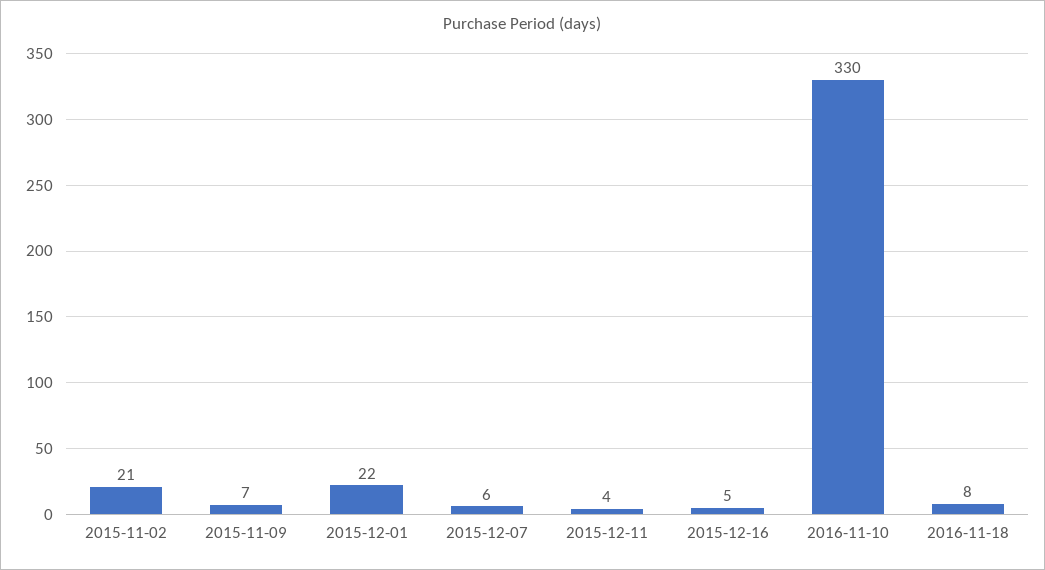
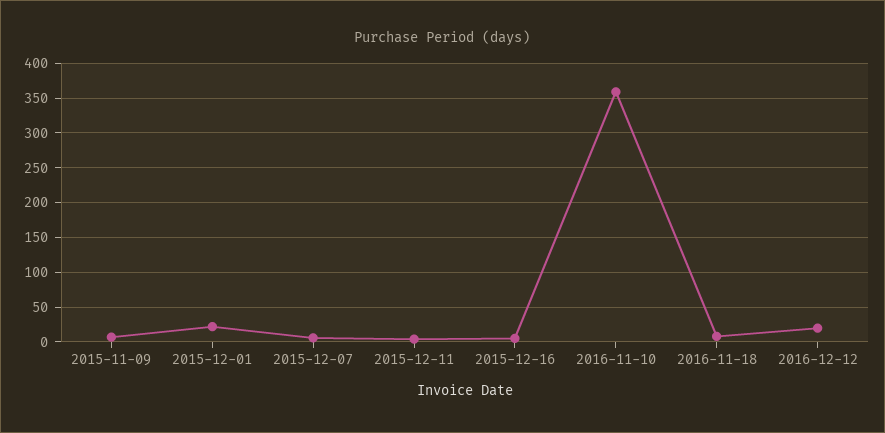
2015-11-02: 21 -> none
2016-11-10: 330 -> 360
2016-12-12: none -> 20

